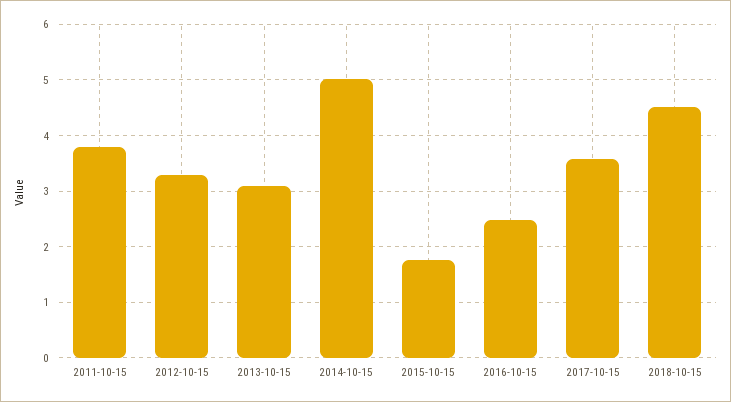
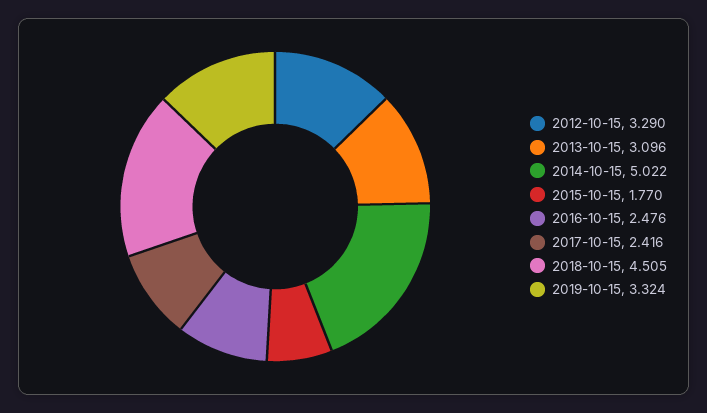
2011-10-15: 3.8 -> none
2017-10-15: 3.6 -> 2.416
2019-10-15: none -> 3.324

